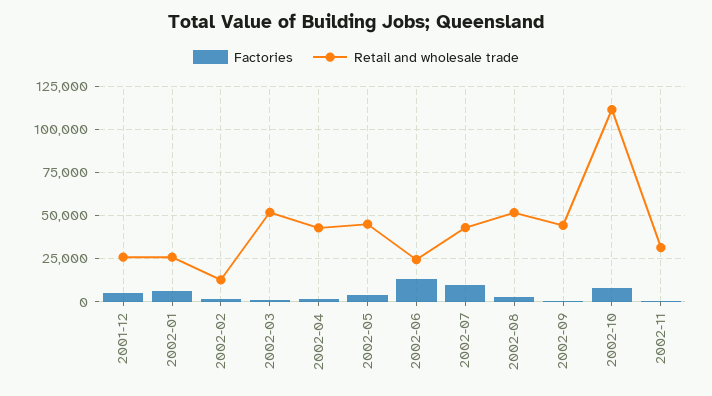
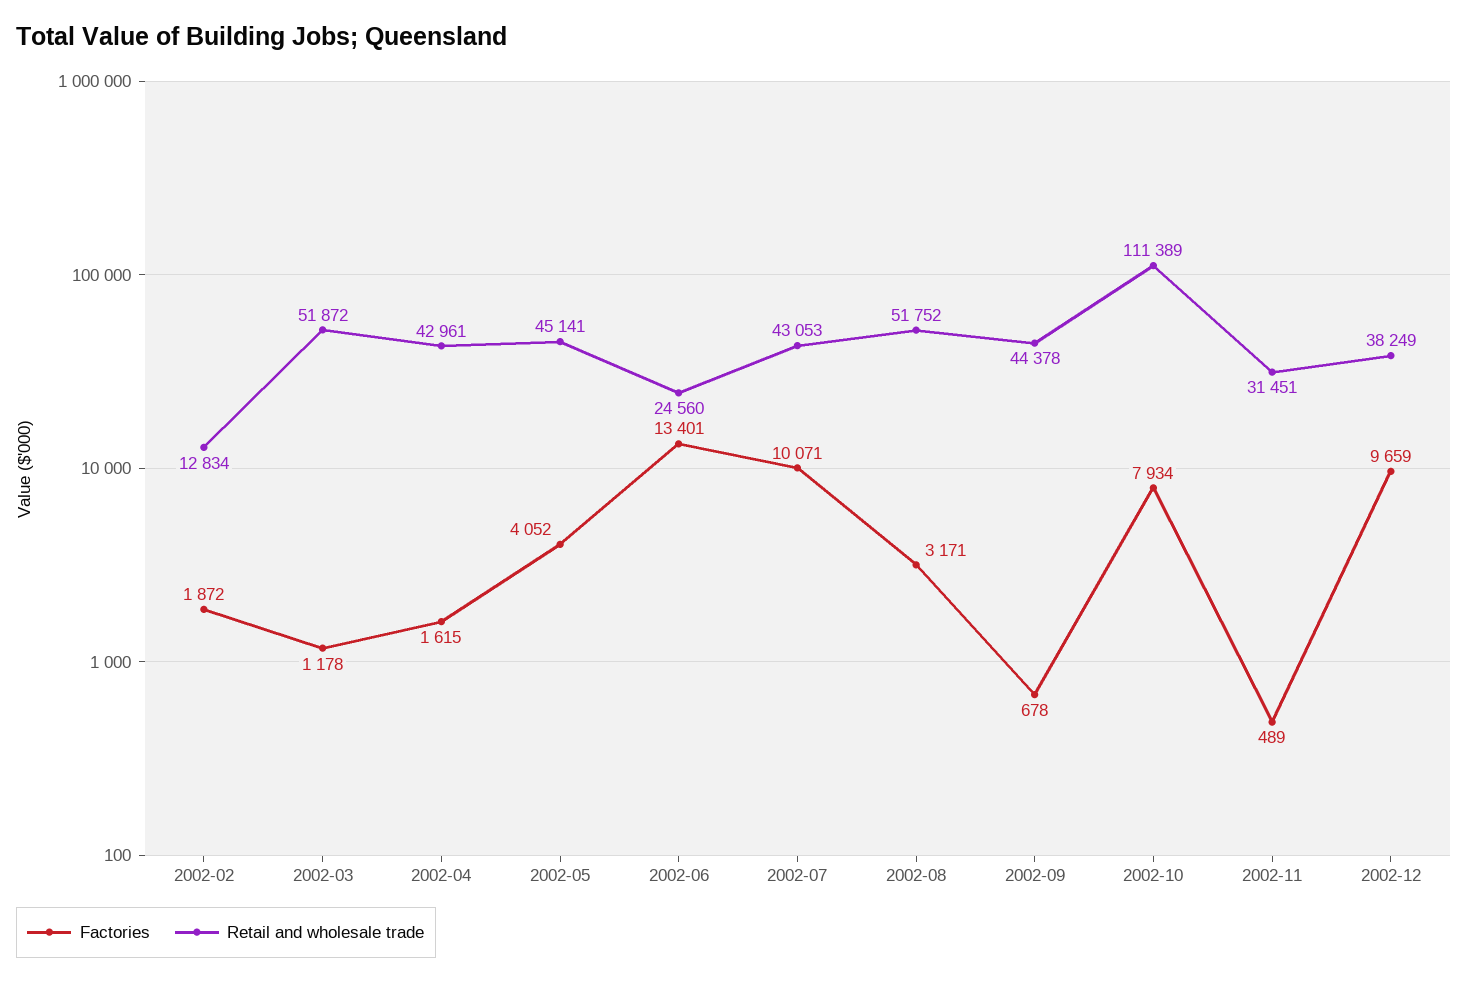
Factories, 2001-12: 5000 -> none
Retail and wholesale trade, 2001-12: 25000 -> none
Factories, 2002-01: 5000 -> none
Retail and wholesale trade, 2002-01: 25000 -> none
Factories, 2002-12: none -> 9659
Retail and wholesale trade, 2002-12: none -> 38249

